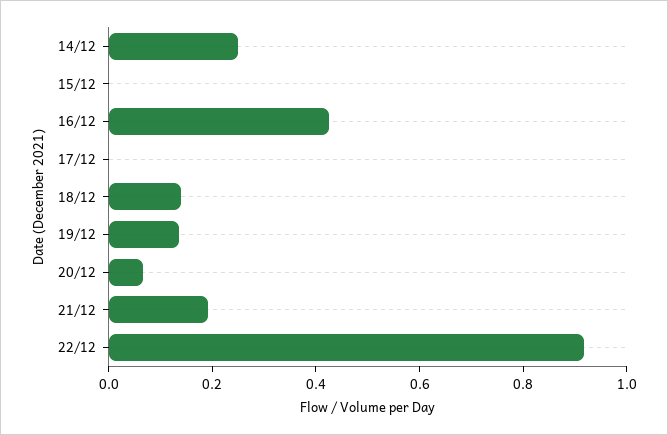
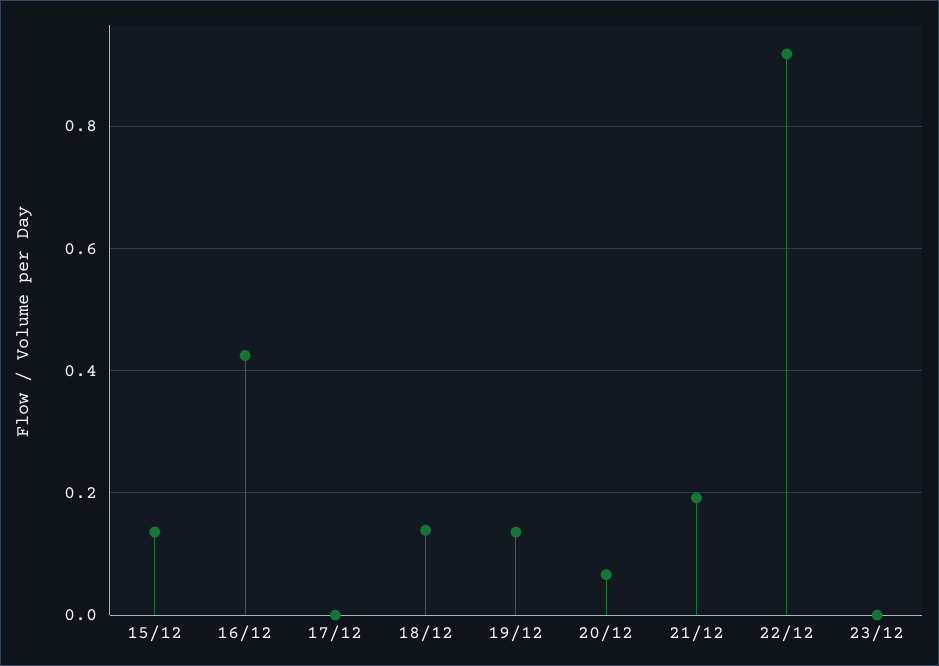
14/12: 0.25 -> none
15/12: 0 -> 0.14
23/12: none -> 0

